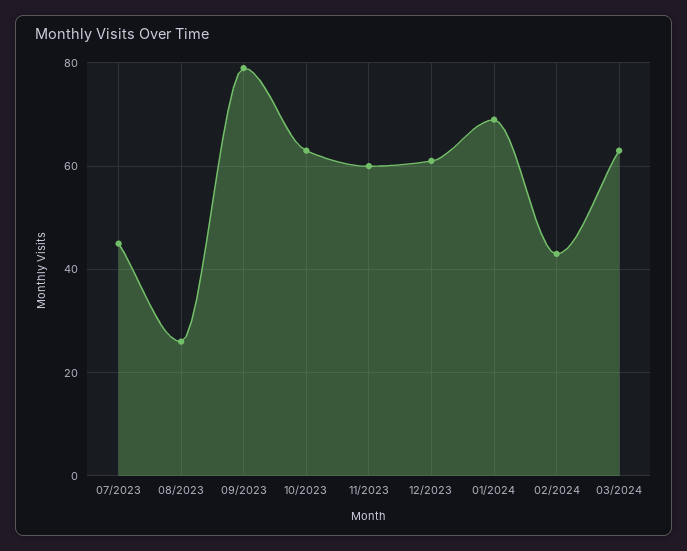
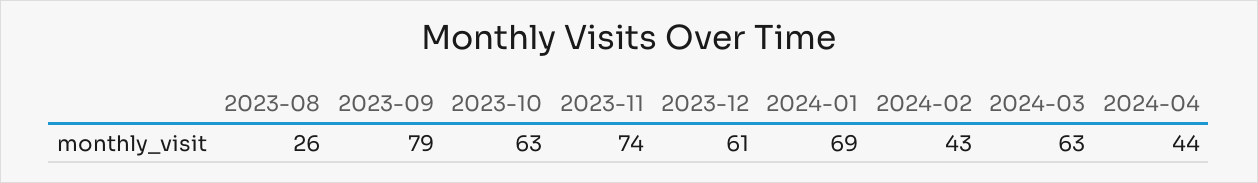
07/2023: 45 -> none
11/2023: 60 -> 74
2024-04: none -> 44

